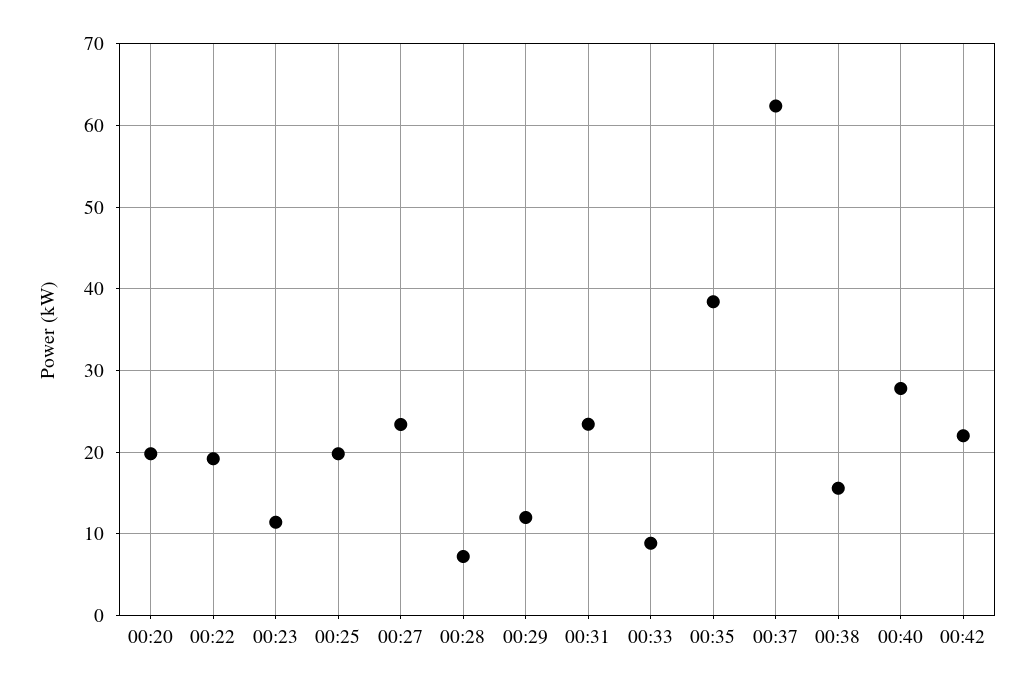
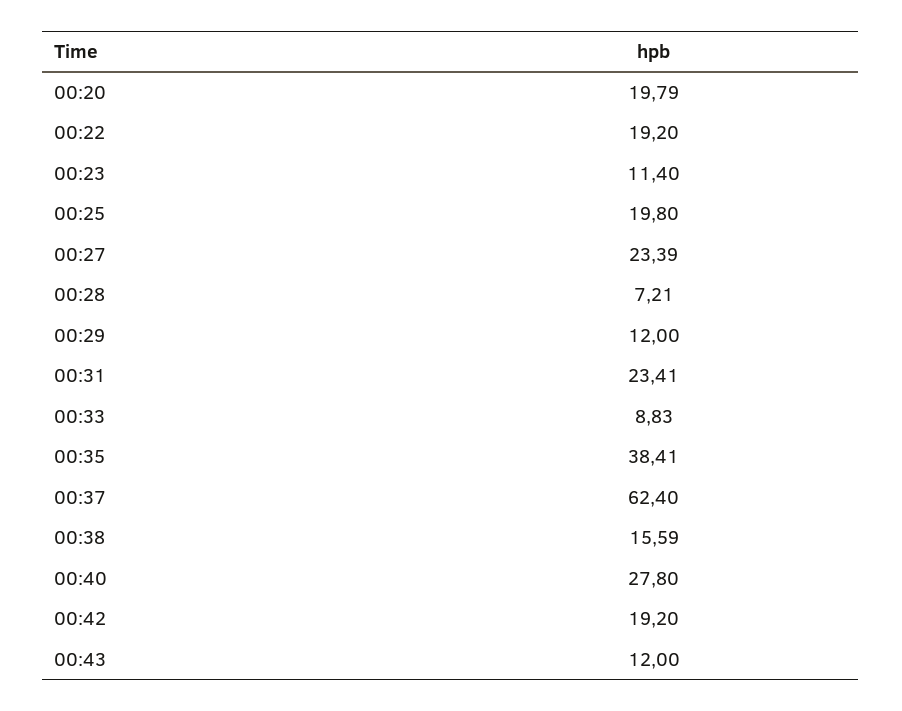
00:42: 22 -> 19.2
00:43: none -> 12

